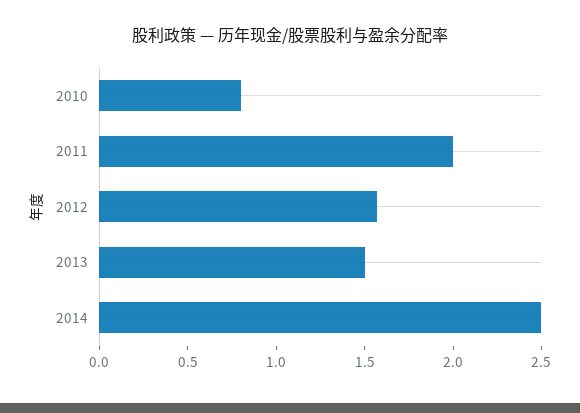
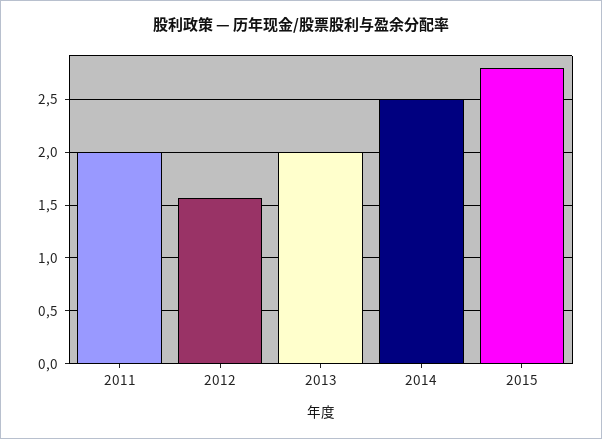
2010: 0.8 -> none
2013: 1.5 -> 2
2015: none -> 2.8

